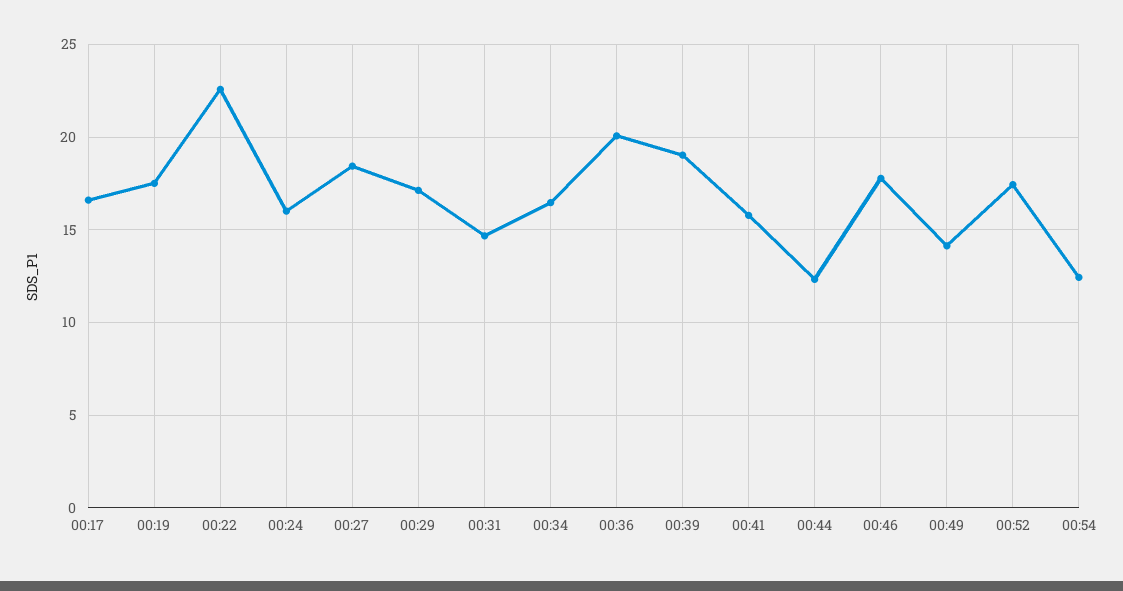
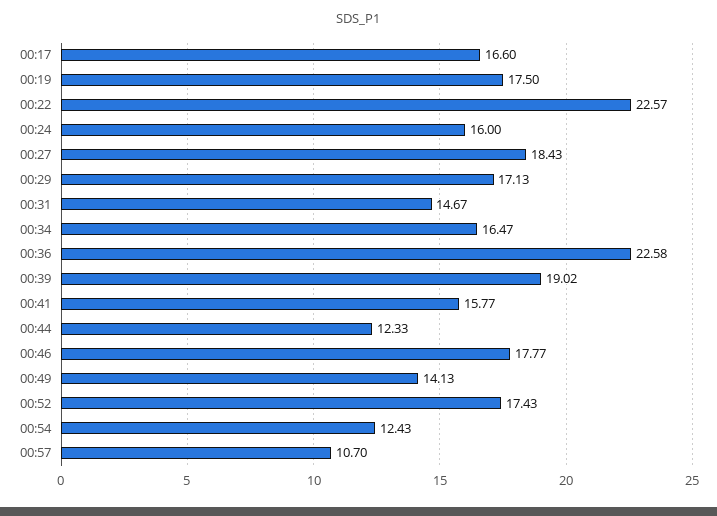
00:36: 20 -> 22.58
00:57: none -> 10.7

